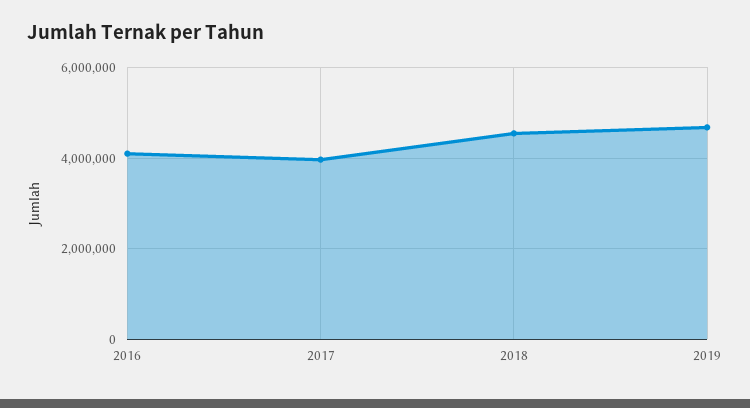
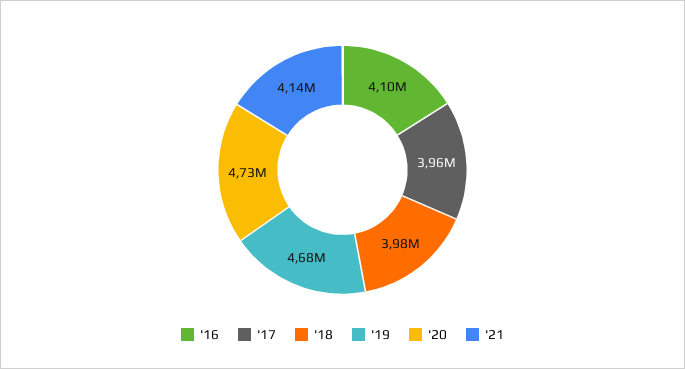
2018: 4600000 -> 3980000
'20: none -> 4730000
'21: none -> 4140000

